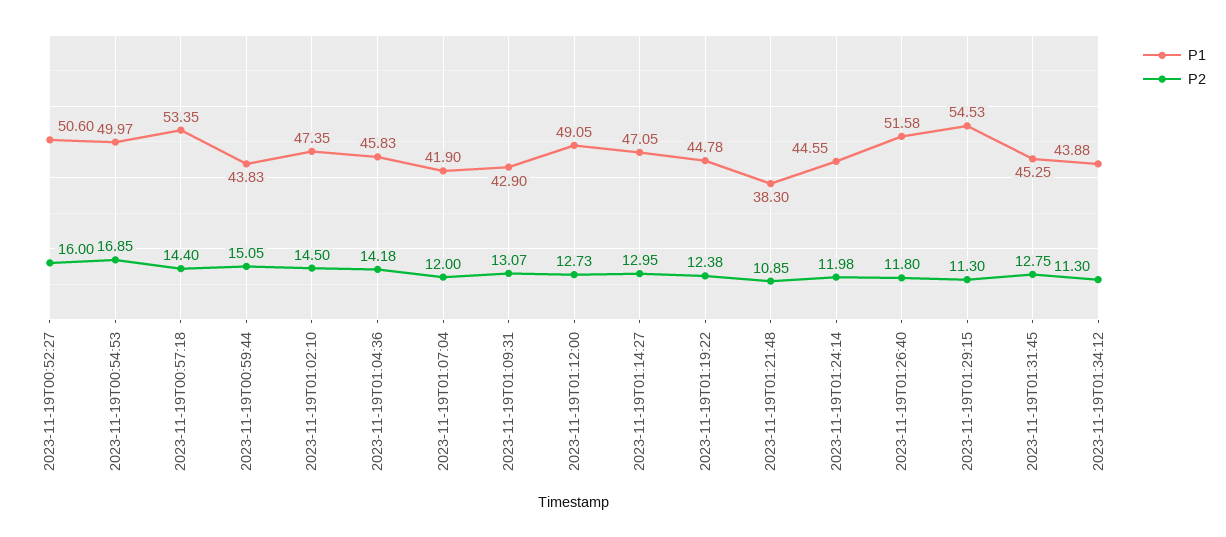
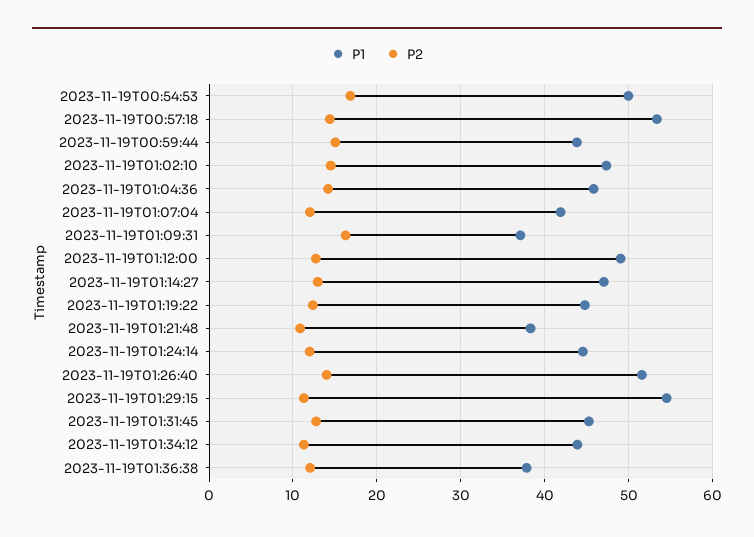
P1, 2023-11-19T00:52:27: 50.6 -> none
P2, 2023-11-19T00:52:27: 16 -> none
P1, 2023-11-19T01:09:31: 42.9 -> 37
P2, 2023-11-19T01:09:31: 13.07 -> 16
P2, 2023-11-19T01:26:40: 11.8 -> 14
P1, 2023-11-19T01:36:38: none -> 38
P2, 2023-11-19T01:36:38: none -> 12

